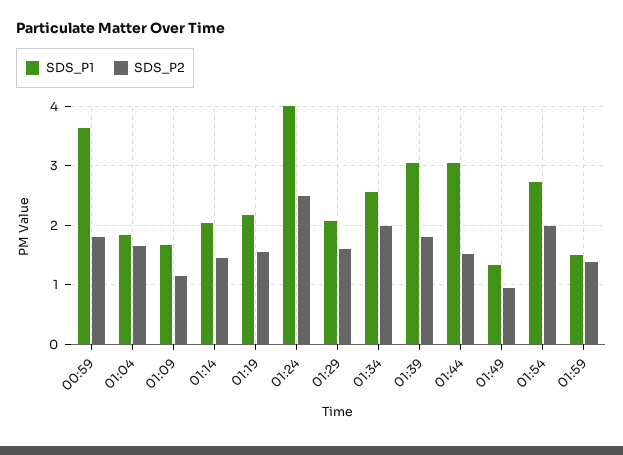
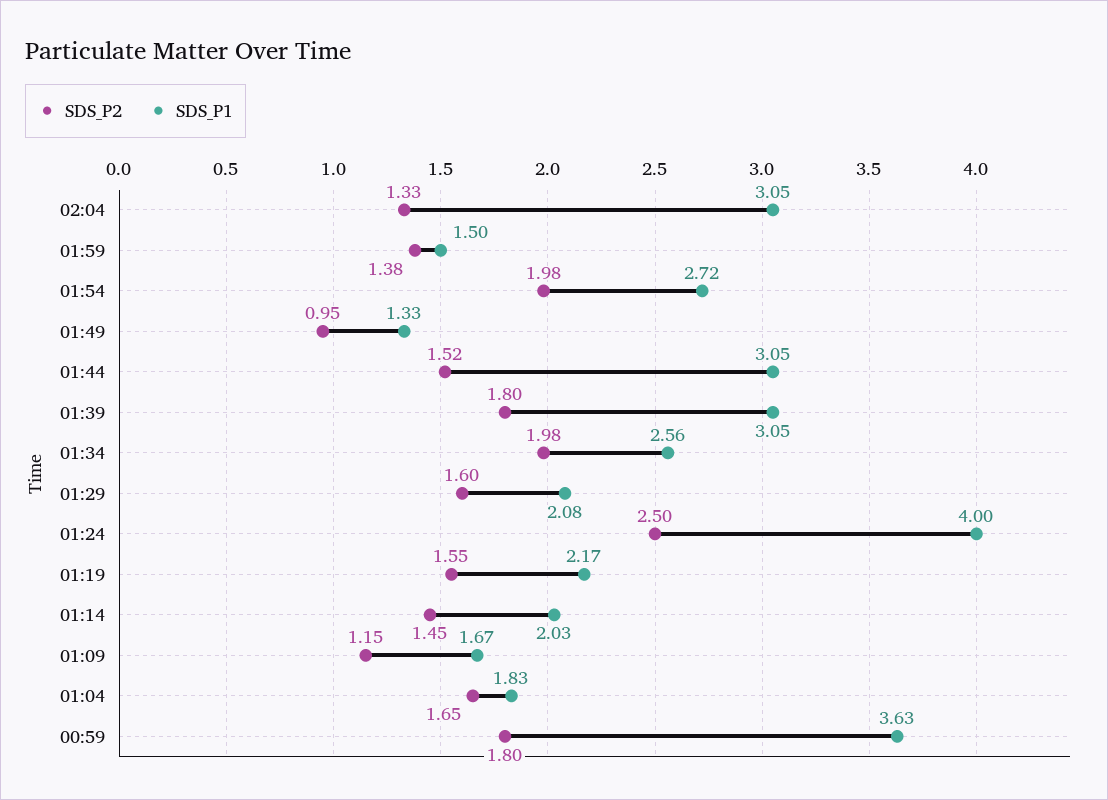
SDS_P2, 02:04: none -> 1.33
SDS_P1, 02:04: none -> 3.05

